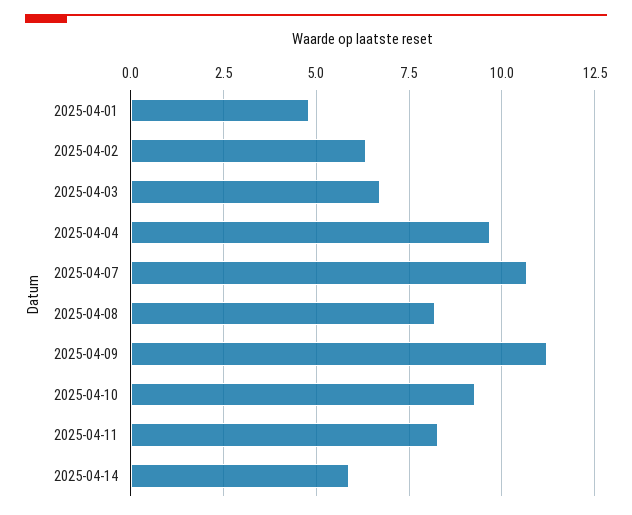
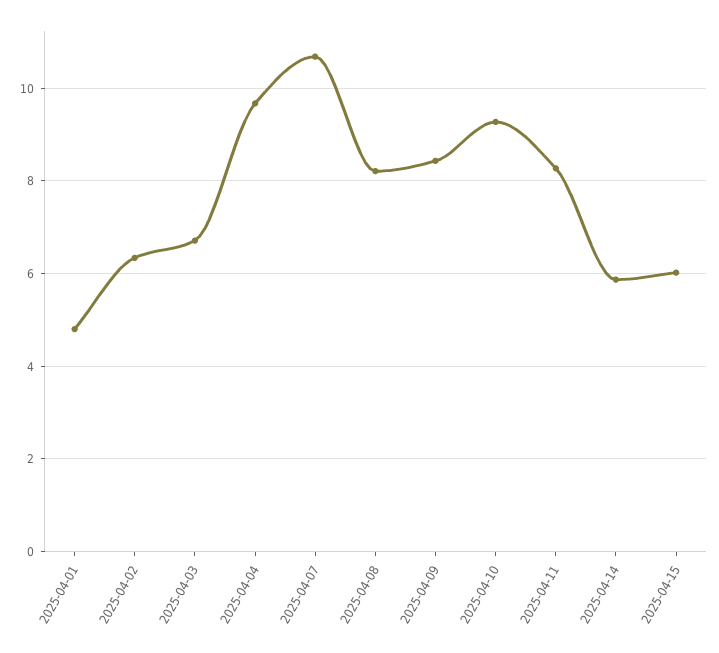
2025-04-09: 11.25 -> 8.4
2025-04-15: none -> 6

